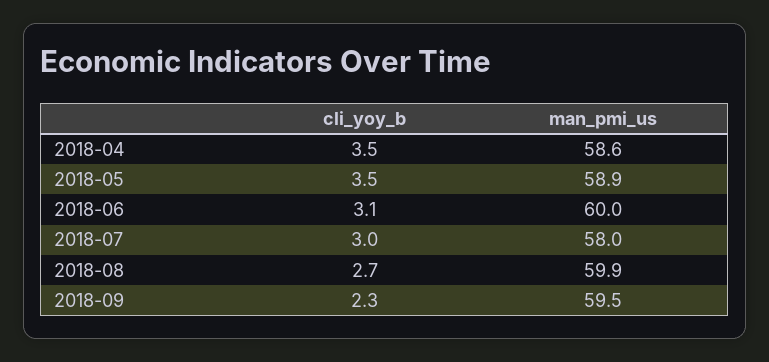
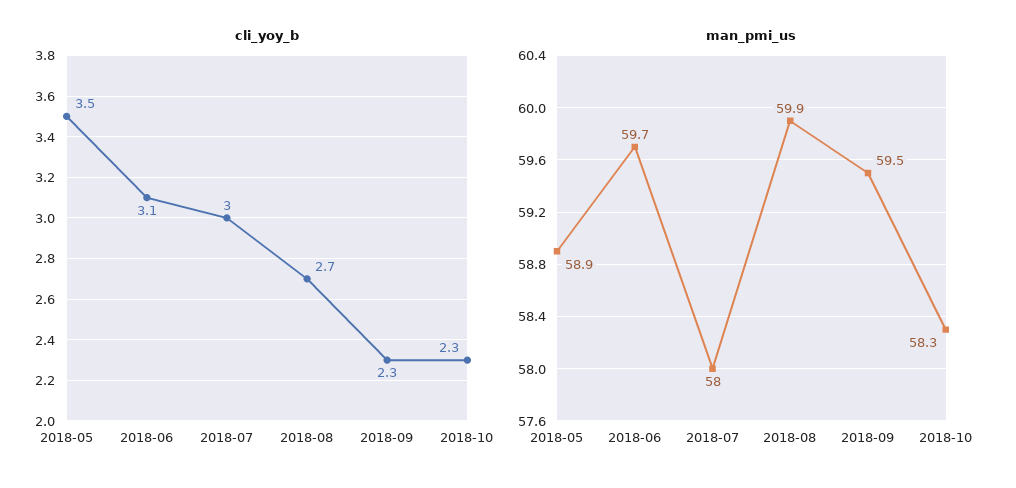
cli_yoy_b, 2018-04: 3.5 -> none
man_pmi_us, 2018-04: 58.6 -> none
man_pmi_us, 2018-06: 60 -> 59.7
cli_yoy_b, 2018-10: none -> 2.3
man_pmi_us, 2018-10: none -> 58.3

